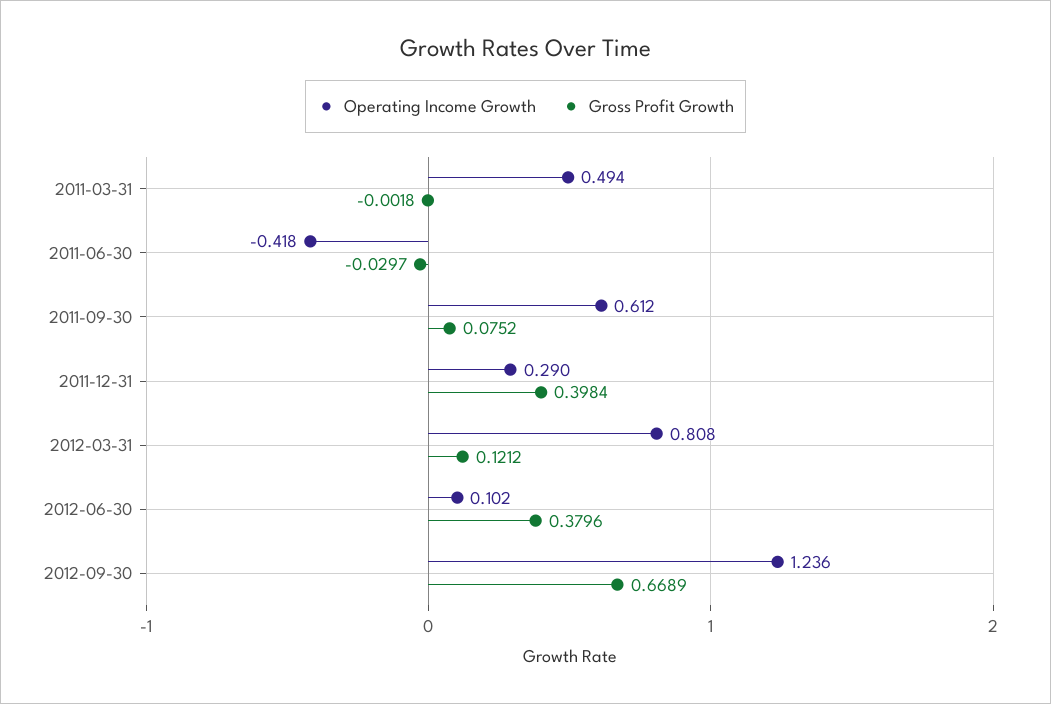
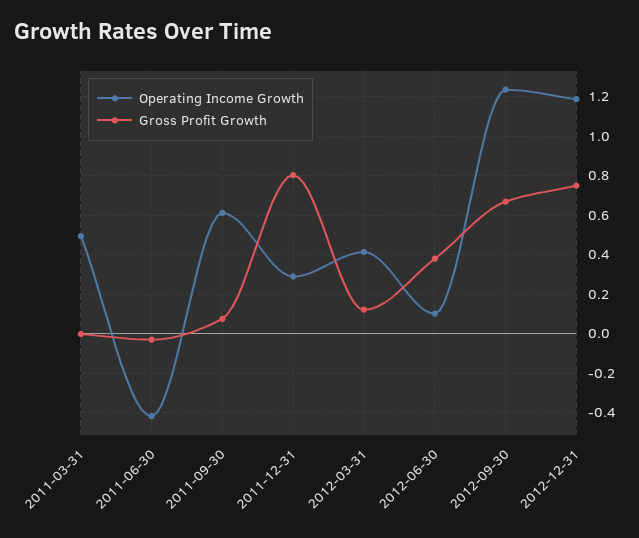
Gross Profit Growth, 2011-12-31: 0.3984 -> 0.8
Operating Income Growth, 2012-03-31: 0.808 -> 0.4
Operating Income Growth, 2012-12-31: none -> 1.2
Gross Profit Growth, 2012-12-31: none -> 0.75

